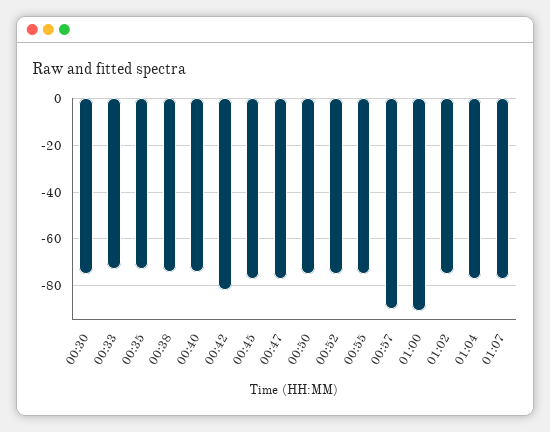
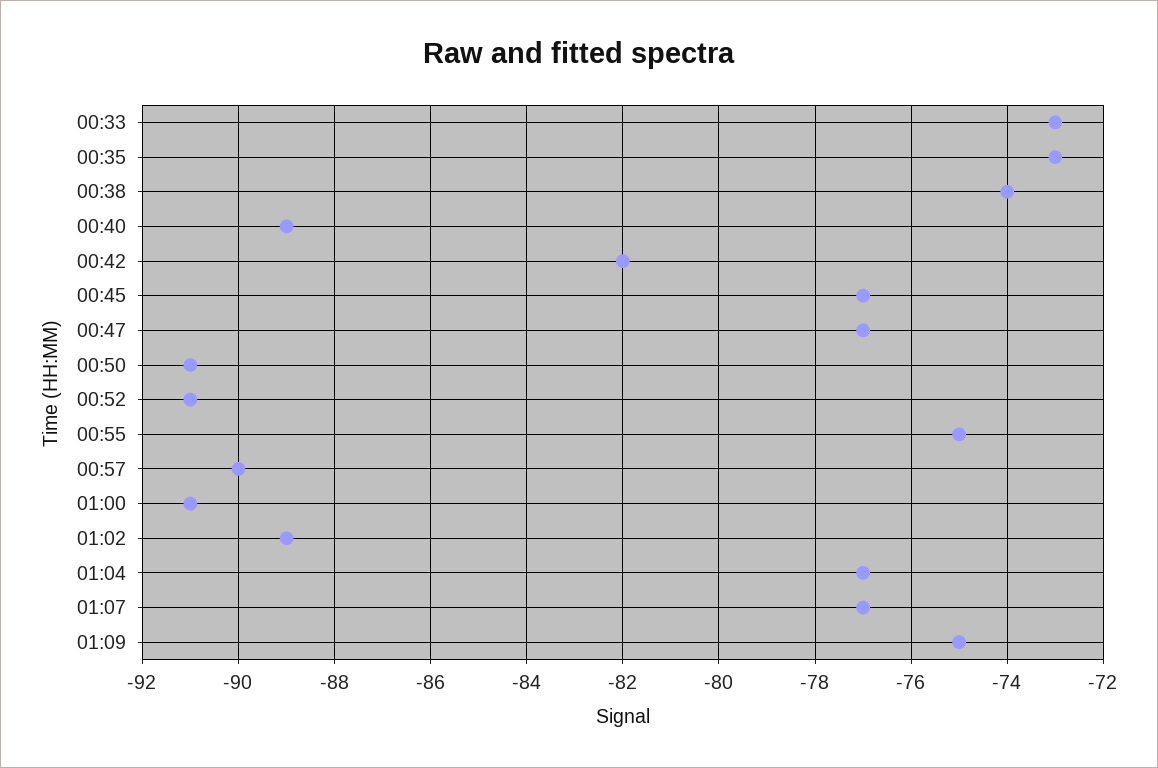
00:30: -75 -> none
00:40: -75 -> -89
00:50: -75 -> -91
00:52: -75 -> -91
01:02: -75 -> -89
01:09: none -> -75

